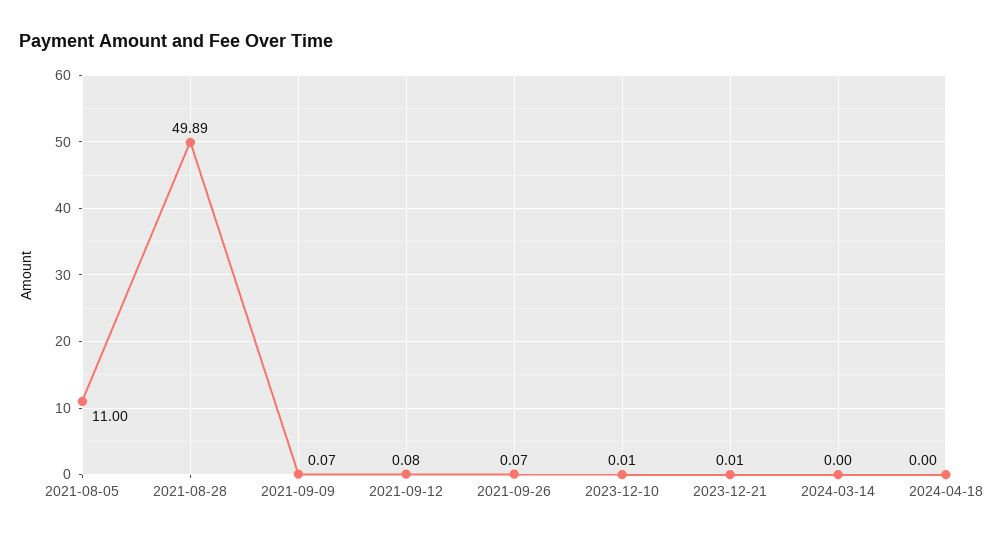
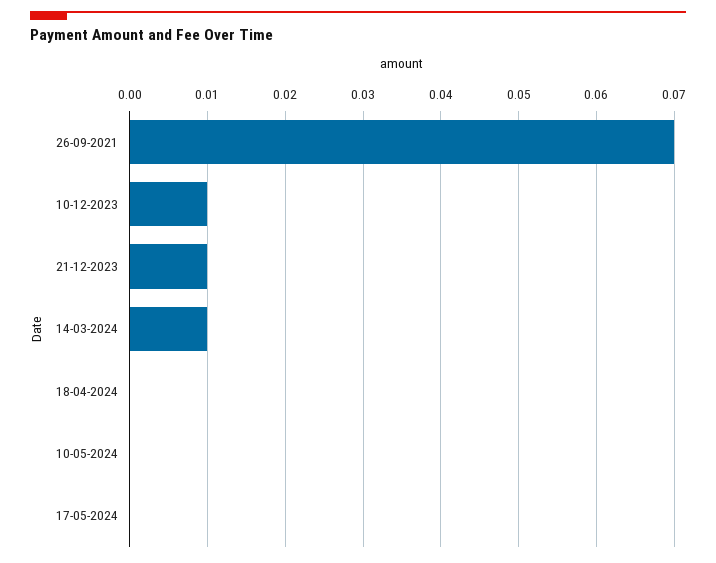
2021-08-05: 11 -> none
2021-08-28: 49.89 -> none
2021-09-09: 0.07 -> none
2021-09-12: 0.08 -> none
2024-03-14: 0 -> 0.01
10-05-2024: none -> 0
17-05-2024: none -> 0

